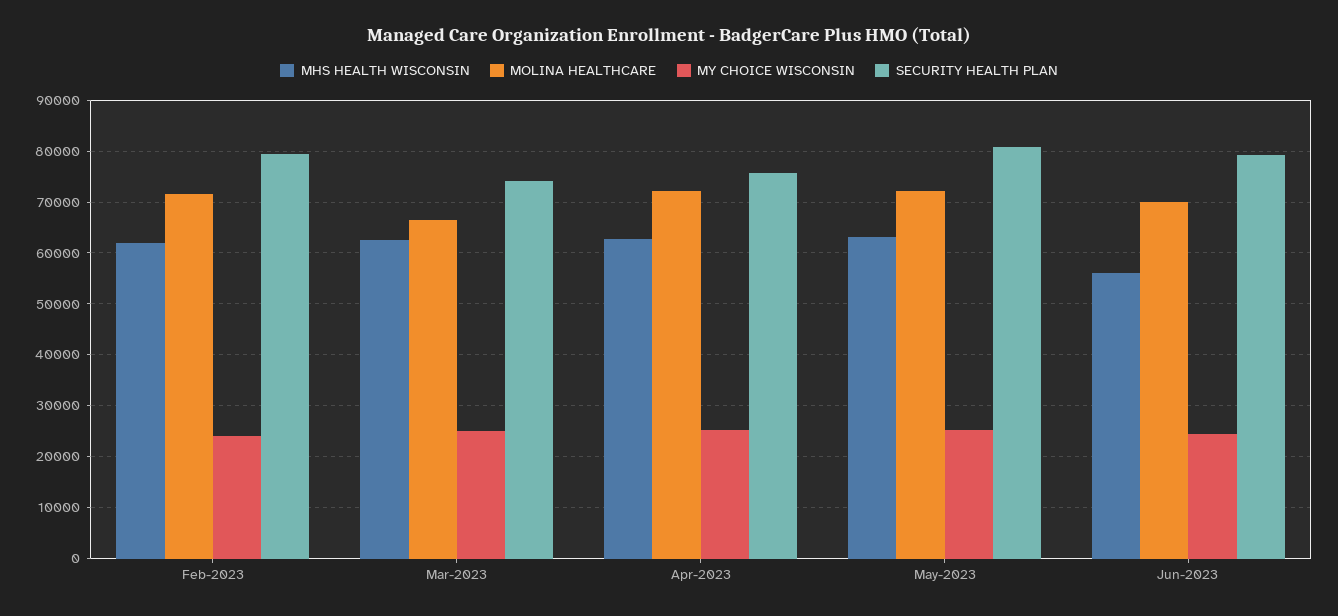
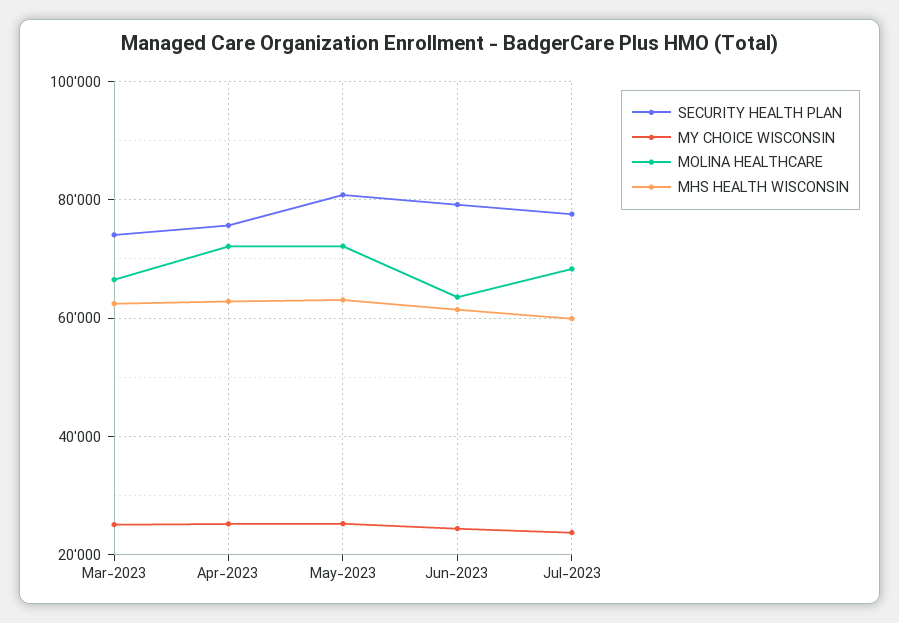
MHS HEALTH WISCONSIN, Feb-2023: 62000 -> none
MOLINA HEALTHCARE, Feb-2023: 72000 -> none
MY CHOICE WISCONSIN, Feb-2023: 24000 -> none
SECURITY HEALTH PLAN, Feb-2023: 80000 -> none
MHS HEALTH WISCONSIN, Jun-2023: 56000 -> 62000
MOLINA HEALTHCARE, Jun-2023: 70000 -> 64000
SECURITY HEALTH PLAN, Jul-2023: none -> 78000
MY CHOICE WISCONSIN, Jul-2023: none -> 24000
MOLINA HEALTHCARE, Jul-2023: none -> 68000
MHS HEALTH WISCONSIN, Jul-2023: none -> 60000

